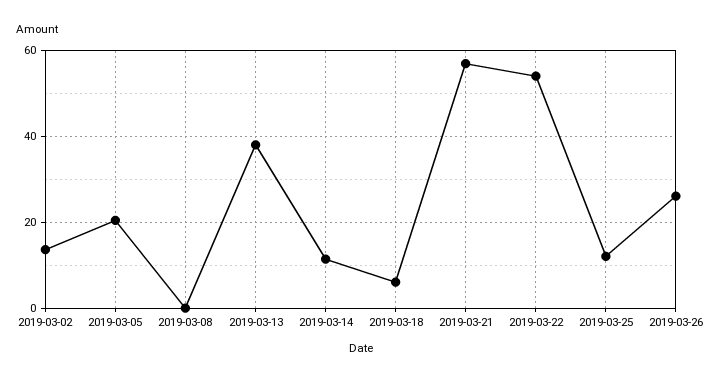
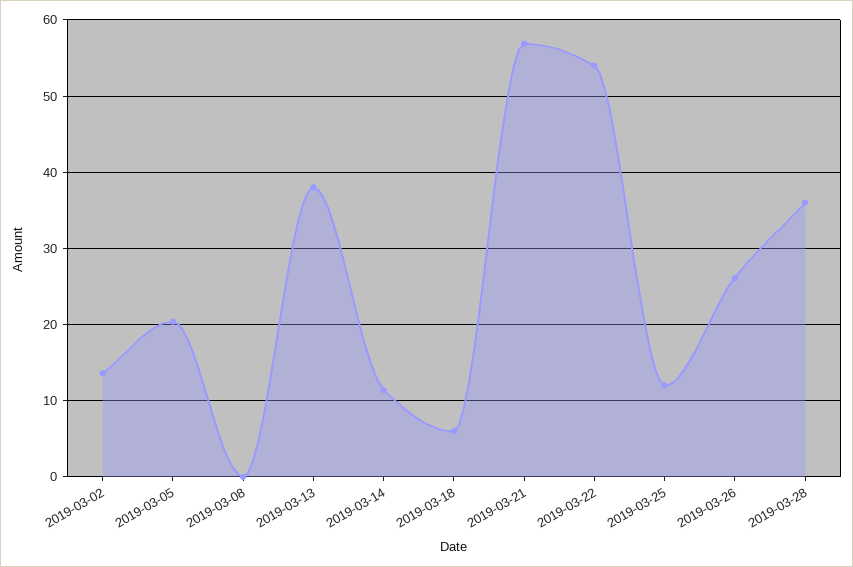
2019-03-28: none -> 36

